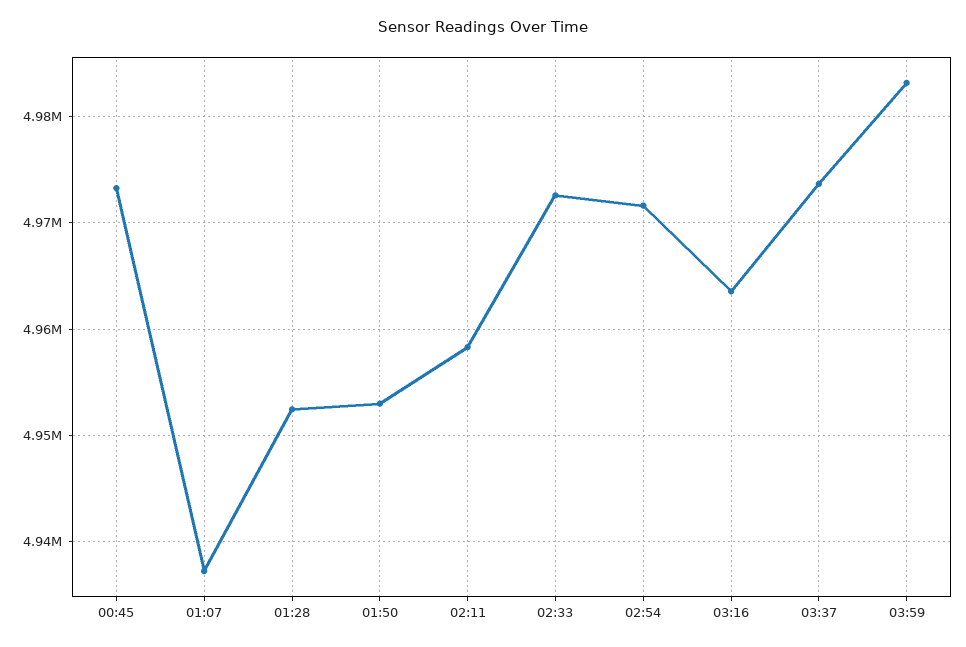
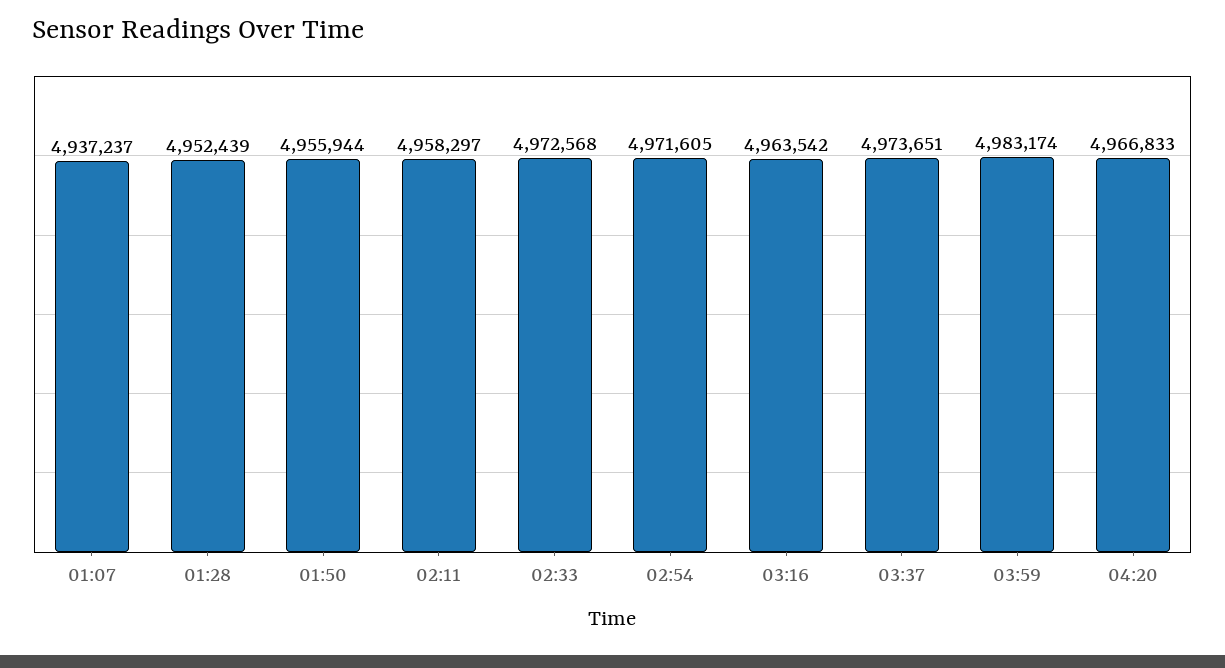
00:45: 4973000 -> none
01:50: 4953000 -> 4955944
04:20: none -> 4966833

